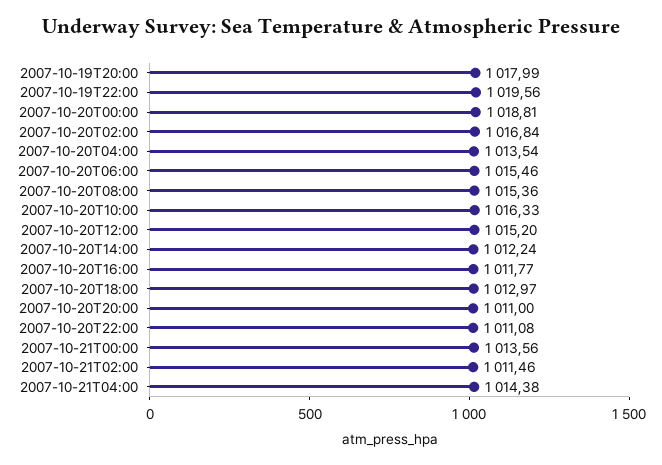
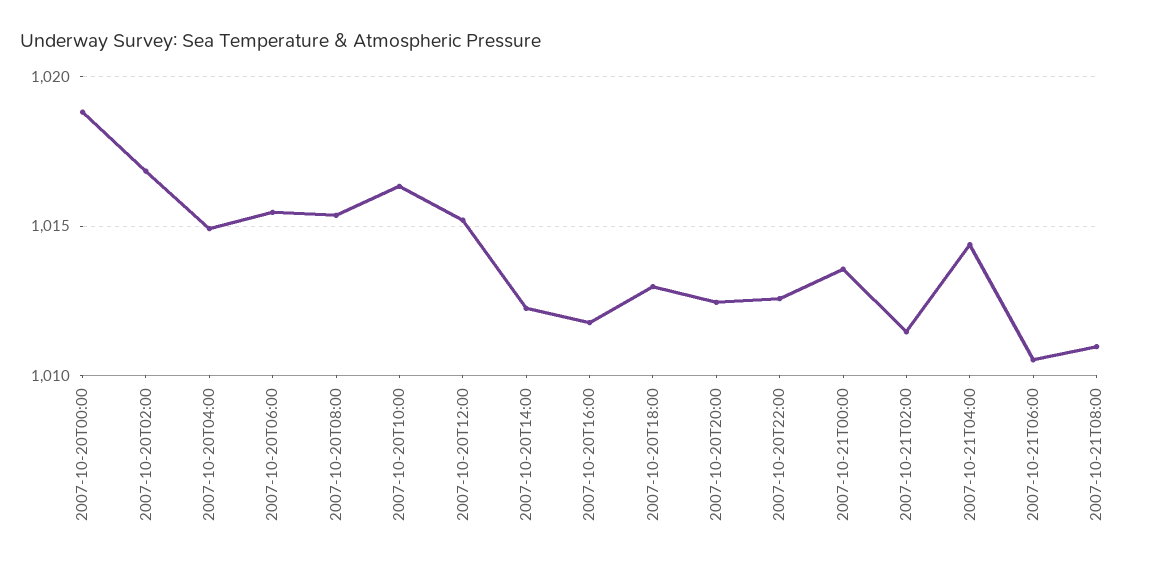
2007-10-19T20:00: 1017.99 -> none
2007-10-19T22:00: 1019.56 -> none
2007-10-20T04:00: 1013.54 -> 1015
2007-10-20T20:00: 1011 -> 1012.5
2007-10-20T22:00: 1011.08 -> 1012.5
2007-10-21T06:00: none -> 1010.5
2007-10-21T08:00: none -> 1011

